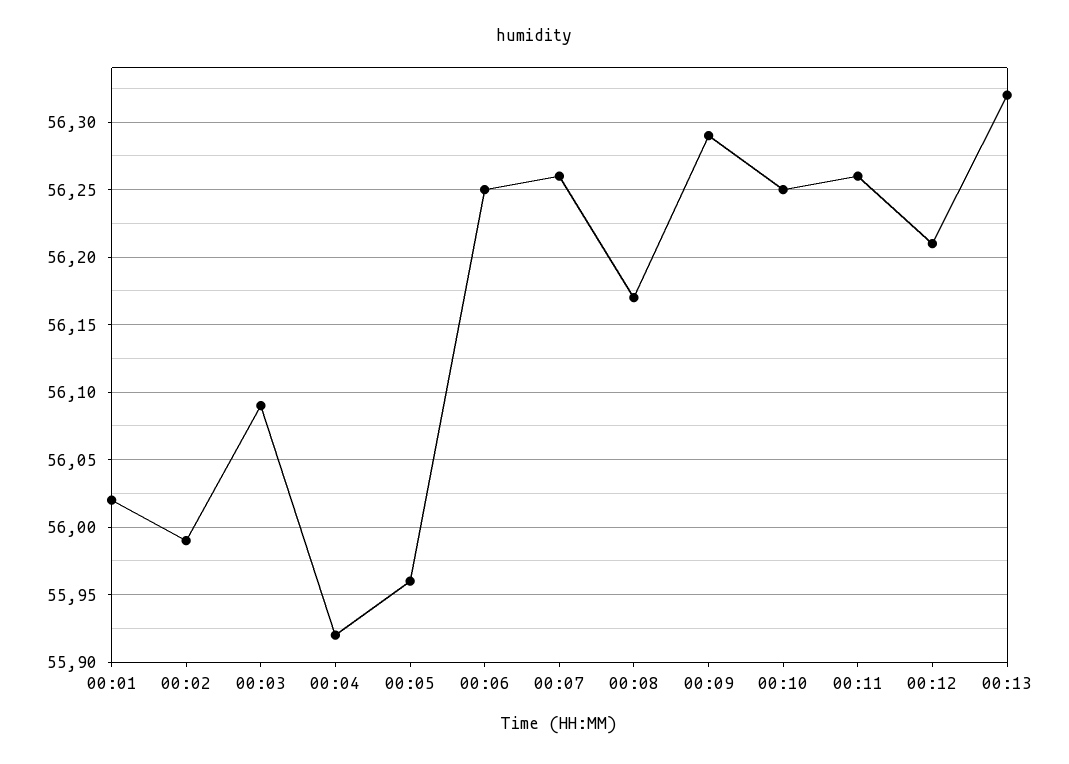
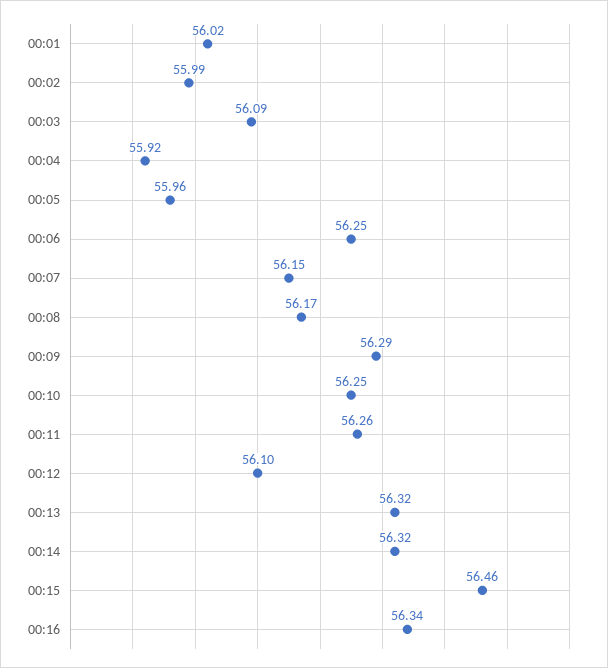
00:07: 56.26 -> 56.15
00:12: 56.21 -> 56.1
00:14: none -> 56.32
00:15: none -> 56.46
00:16: none -> 56.34

